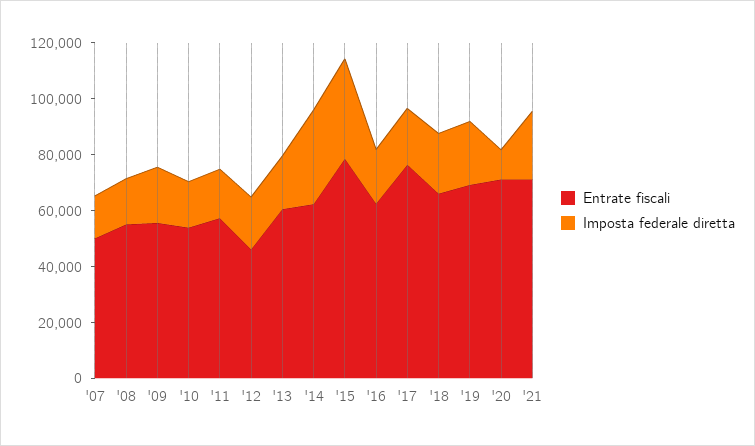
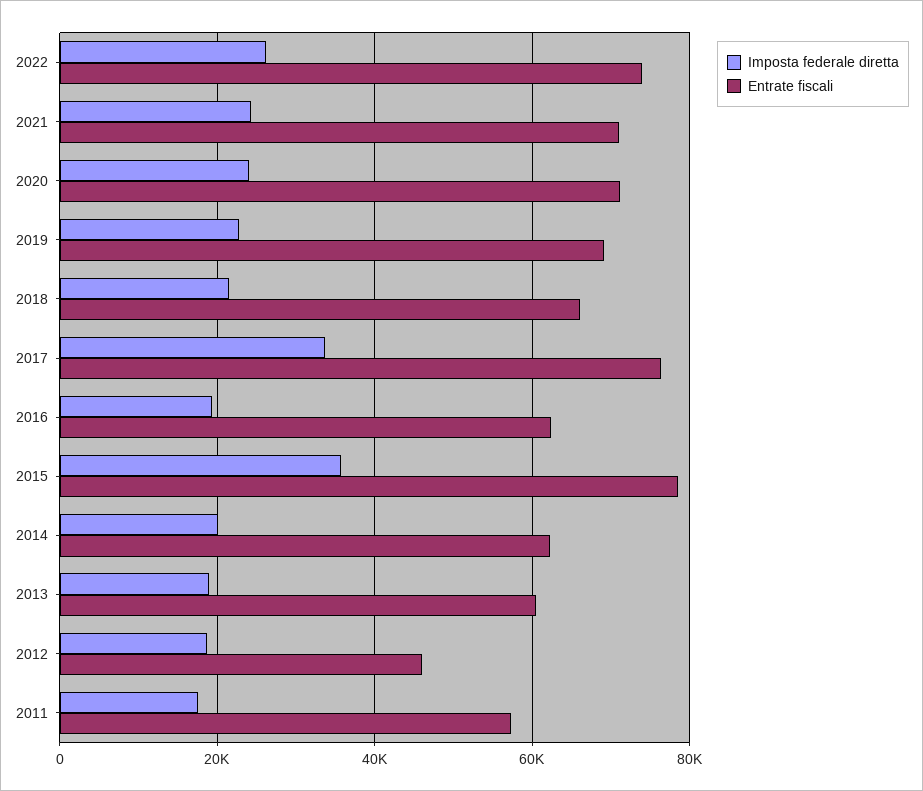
Entrate fiscali, '07: 50000 -> none
Imposta federale diretta, '07: 15000 -> none
Entrate fiscali, '08: 55000 -> none
Imposta federale diretta, '08: 15000 -> none
Entrate fiscali, '09: 55000 -> none
Imposta federale diretta, '09: 20000 -> none
Entrate fiscali, '10: 55000 -> none
Imposta federale diretta, '10: 15000 -> none
Imposta federale diretta, '14: 35000 -> 20000
Imposta federale diretta, '17: 20000 -> 34000
Imposta federale diretta, '20: 10000 -> 24000
Imposta federale diretta, 2022: none -> 26000
Entrate fiscali, 2022: none -> 74000

